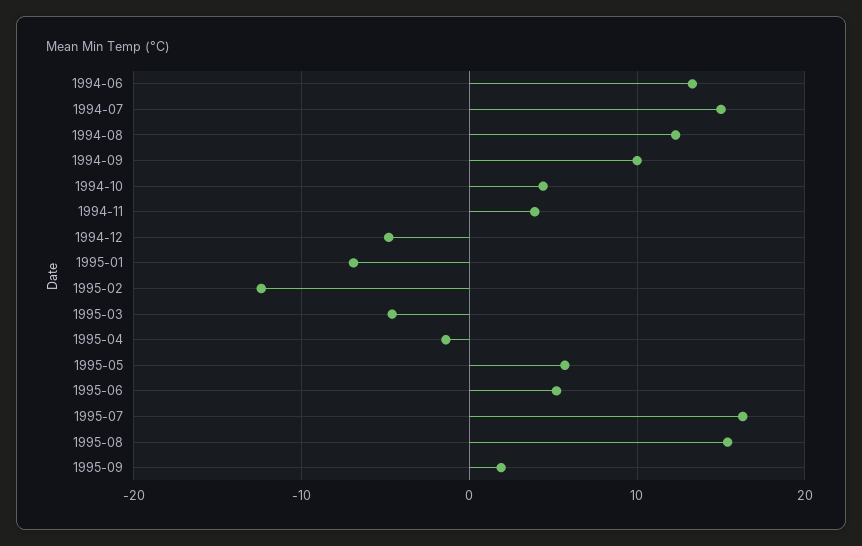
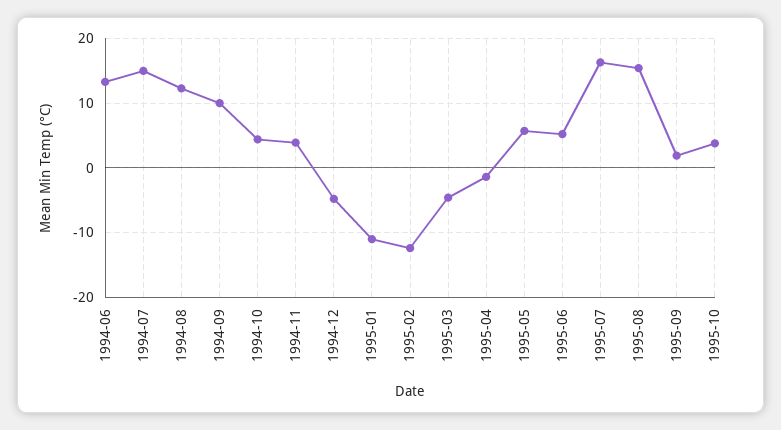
1995-01: -7 -> -11
1995-10: none -> 4

